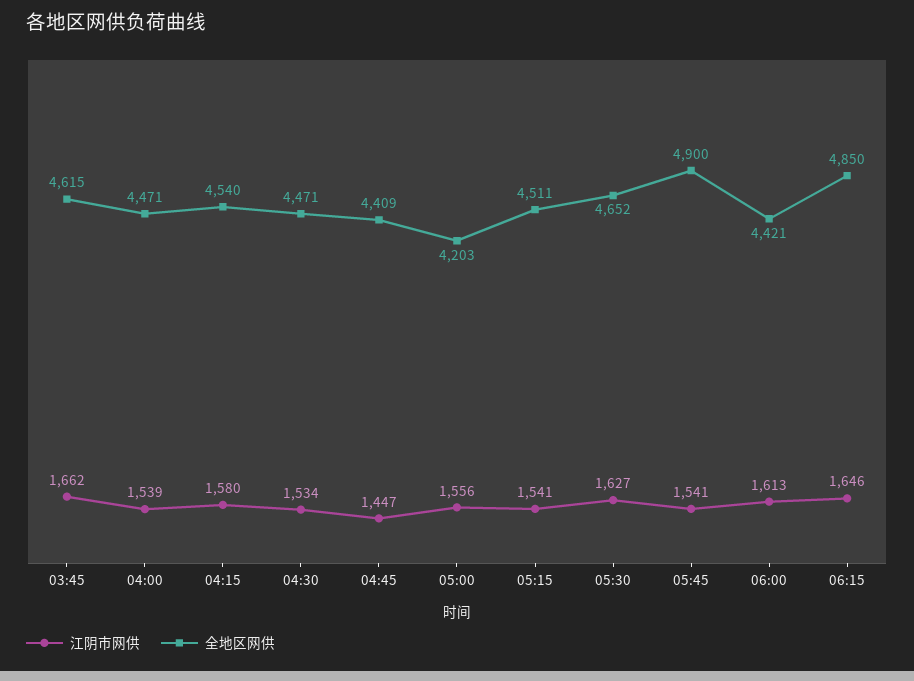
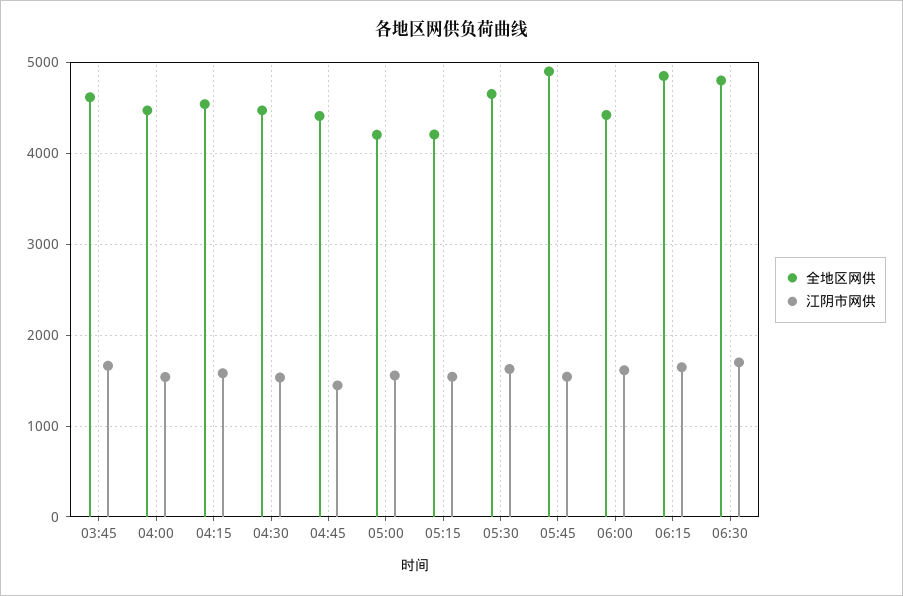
全地区网供, 05:15: 4511 -> 4200
全地区网供, 06:30: none -> 4800
江阴市网供, 06:30: none -> 1700

